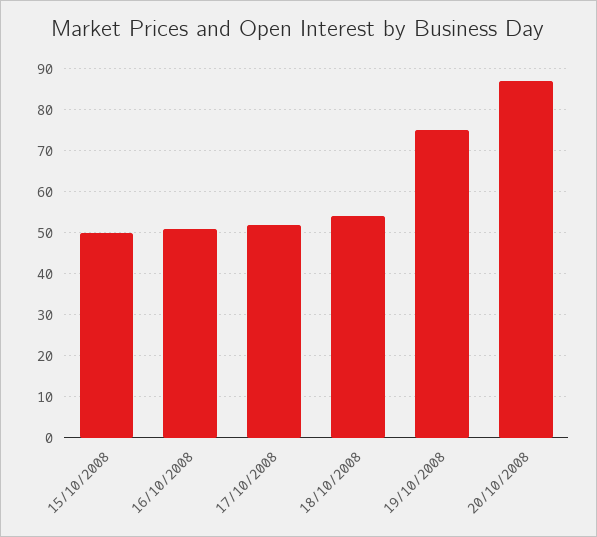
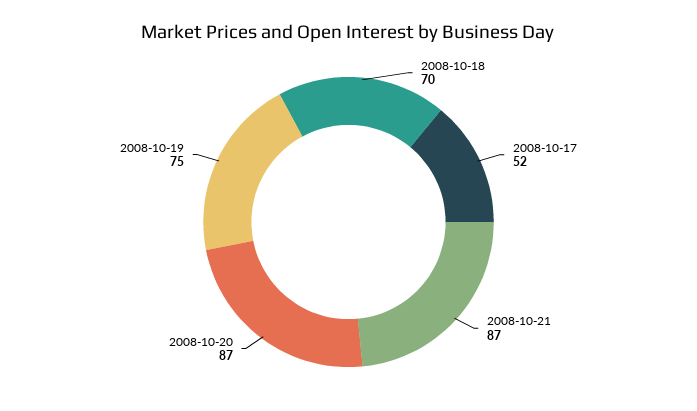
15/10/2008: 50 -> none
16/10/2008: 50 -> none
18/10/2008: 55 -> 70
2008-10-21: none -> 87

